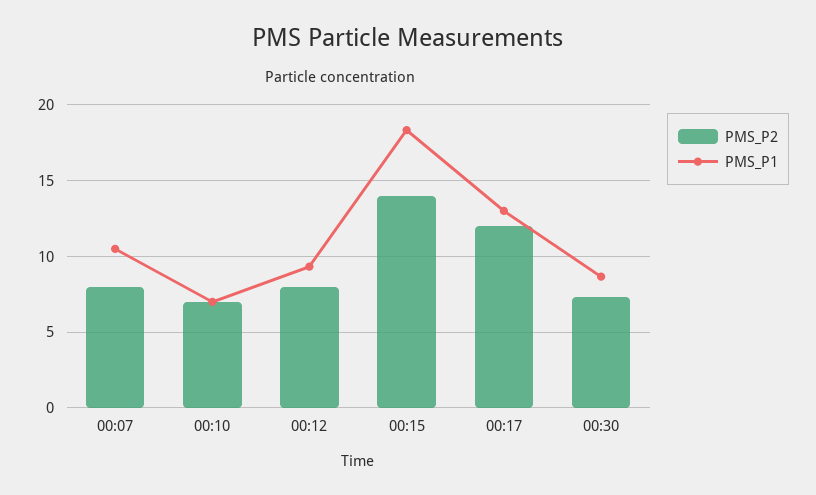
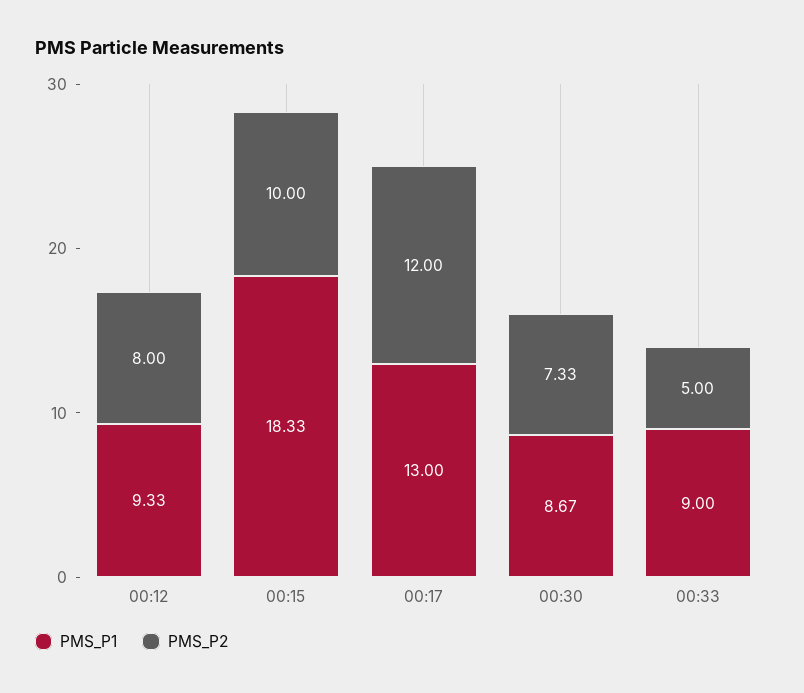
PMS_P2, 00:07: 8 -> none
PMS_P1, 00:07: 10.5 -> none
PMS_P2, 00:10: 7 -> none
PMS_P1, 00:10: 7 -> none
PMS_P2, 00:15: 14 -> 10
PMS_P1, 00:33: none -> 9
PMS_P2, 00:33: none -> 5

